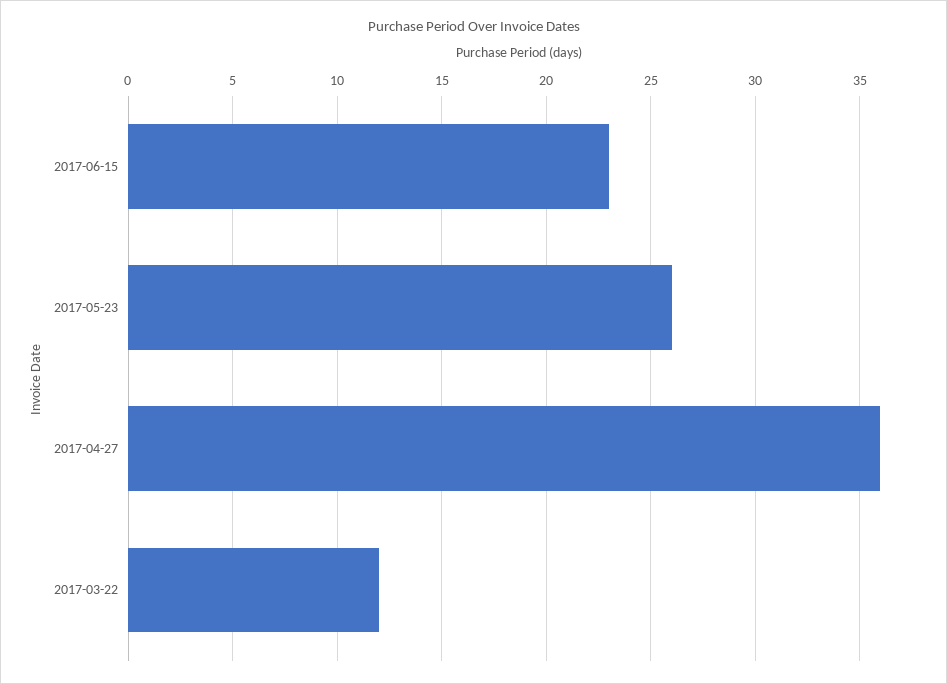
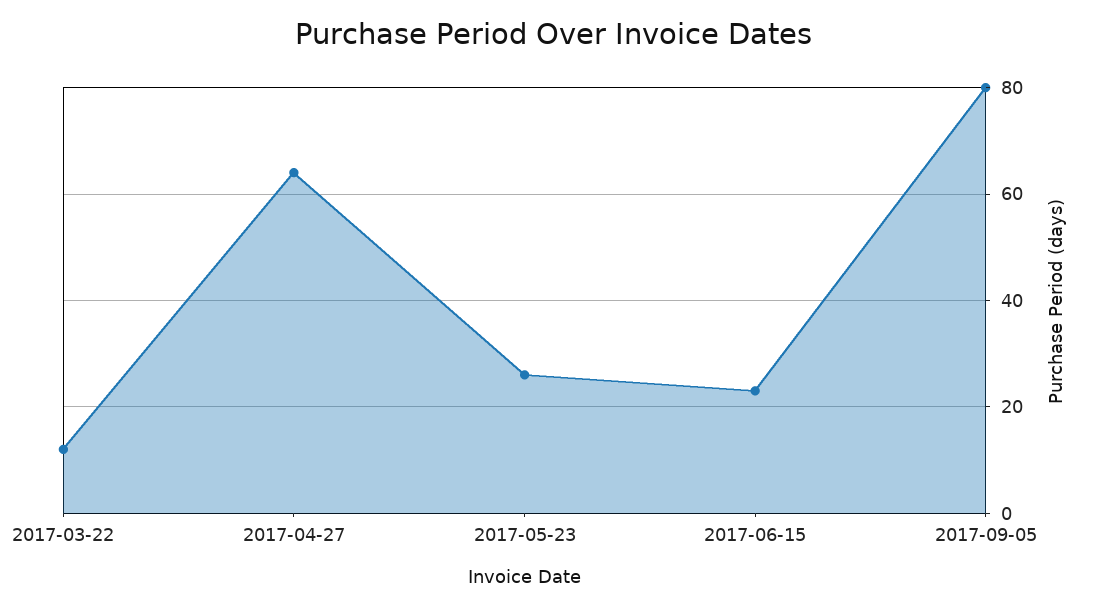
2017-04-27: 36 -> 65
2017-09-05: none -> 80

